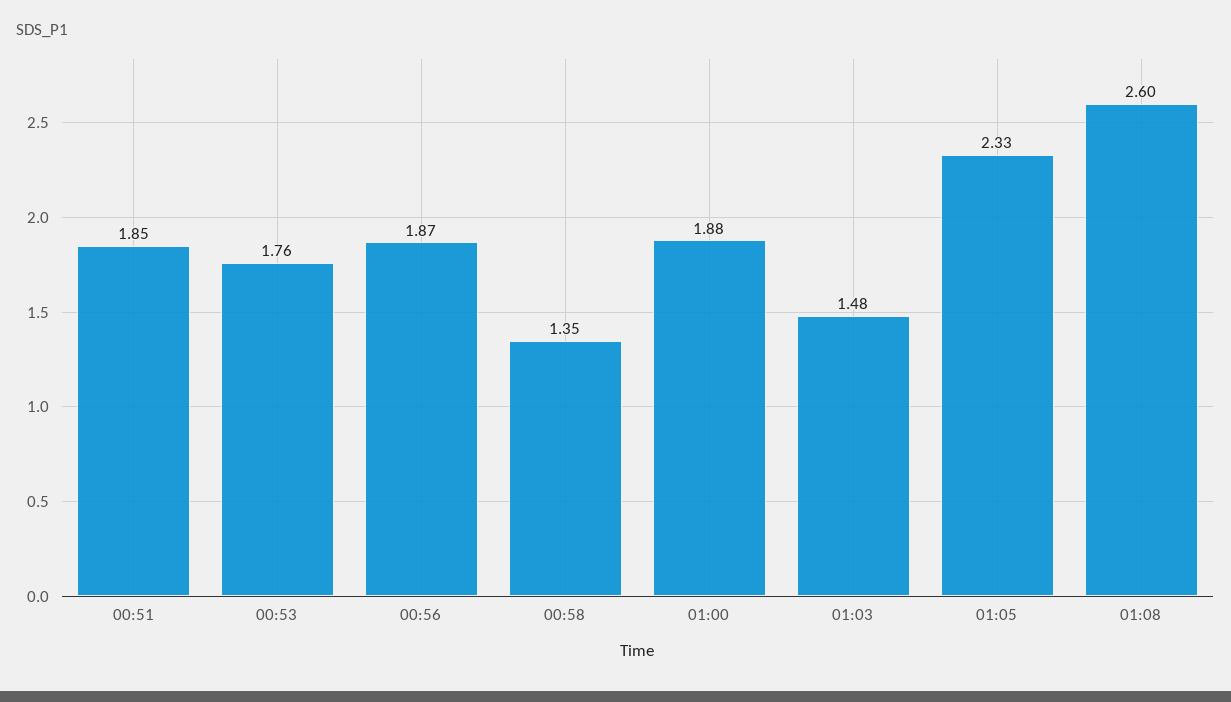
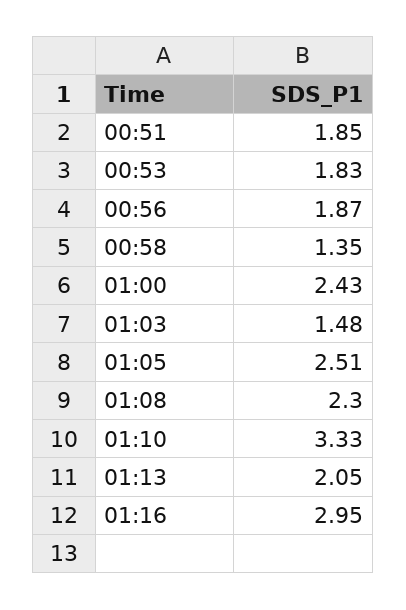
00:53: 1.76 -> 1.83
01:00: 1.88 -> 2.43
01:05: 2.33 -> 2.51
01:08: 2.6 -> 2.3
01:10: none -> 3.33
01:13: none -> 2.05
01:16: none -> 2.95

